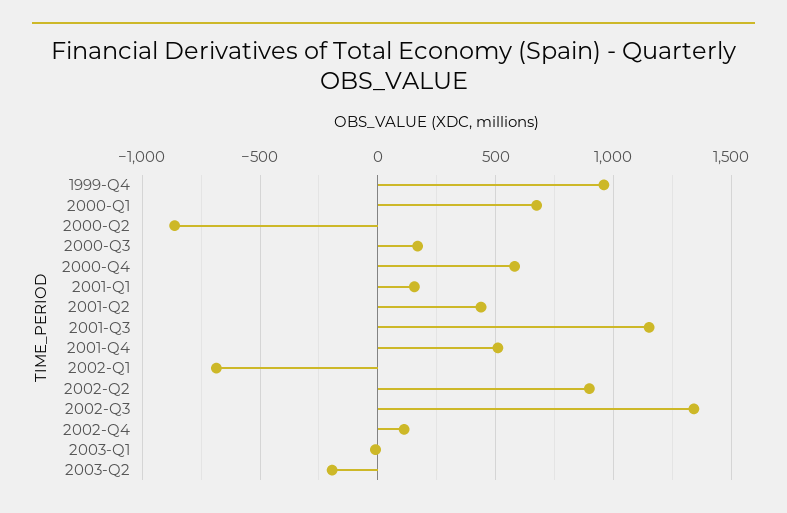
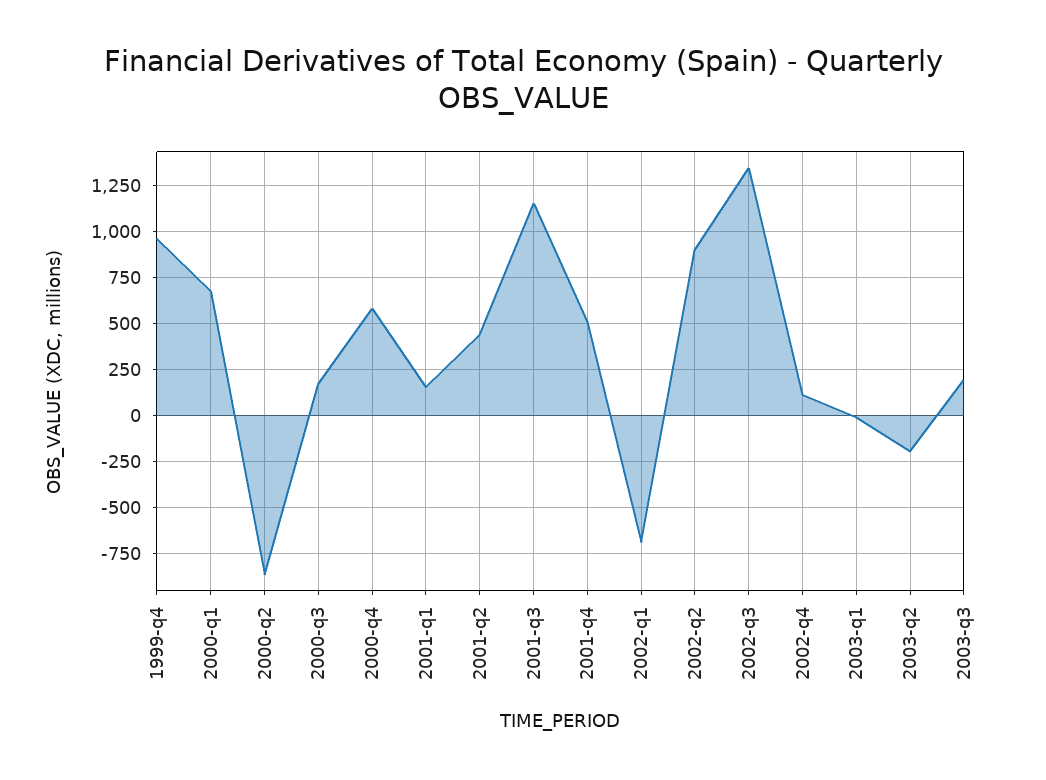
2003-q3: none -> 200

